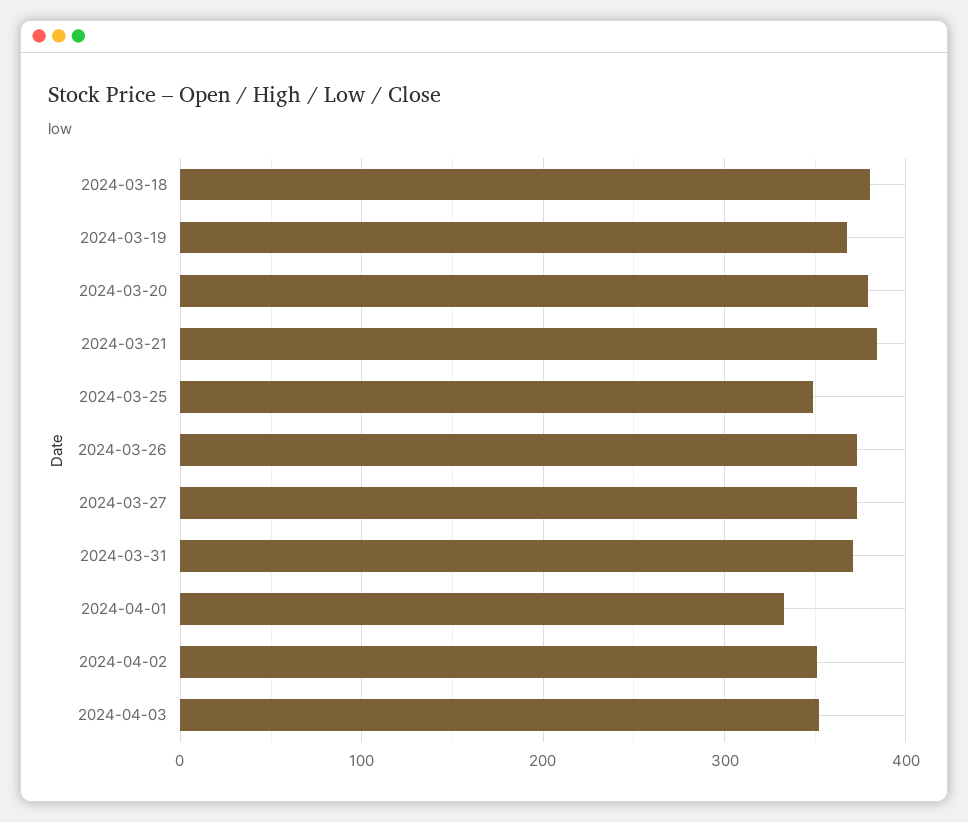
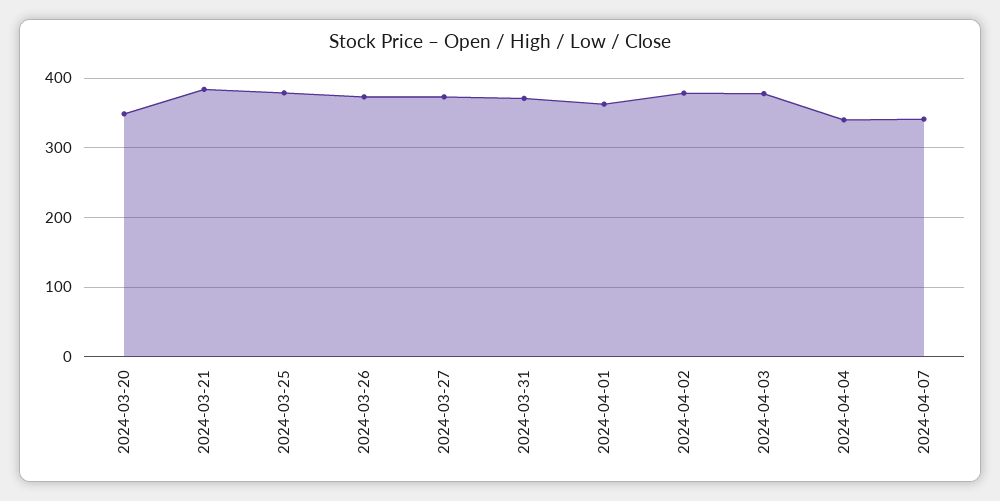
2024-03-18: 380 -> none
2024-03-19: 370 -> none
2024-03-20: 380 -> 350
2024-03-25: 350 -> 380
2024-04-01: 330 -> 360
2024-04-02: 350 -> 380
2024-04-03: 350 -> 380
2024-04-04: none -> 340
2024-04-07: none -> 340

